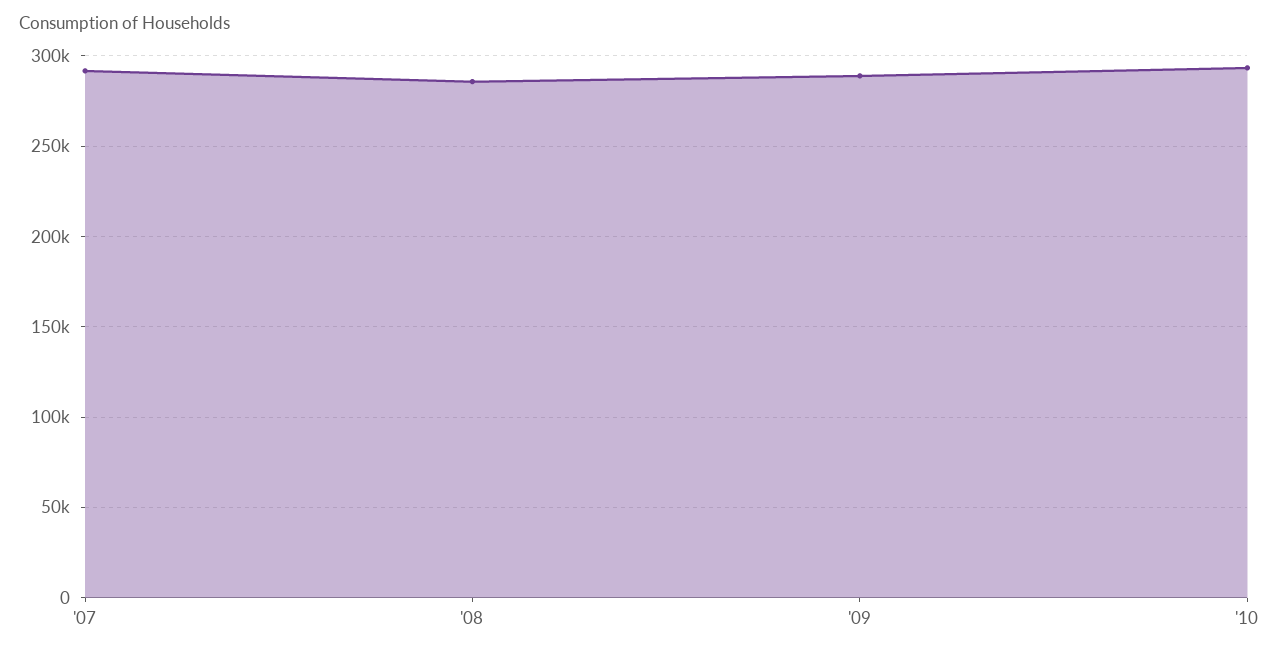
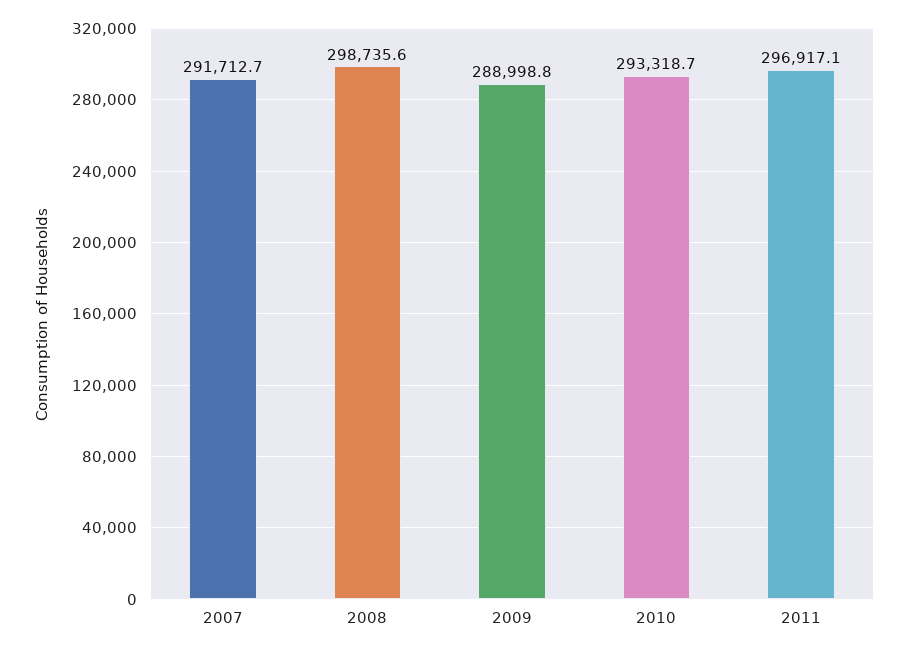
'08: 285000 -> 298735.6
2011: none -> 296917.1

